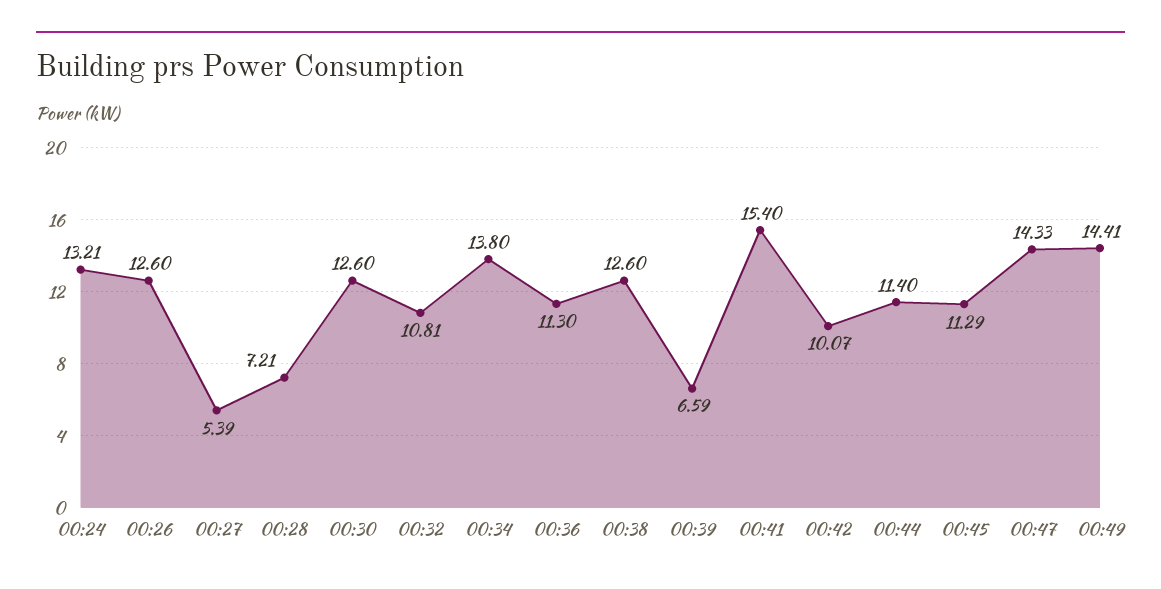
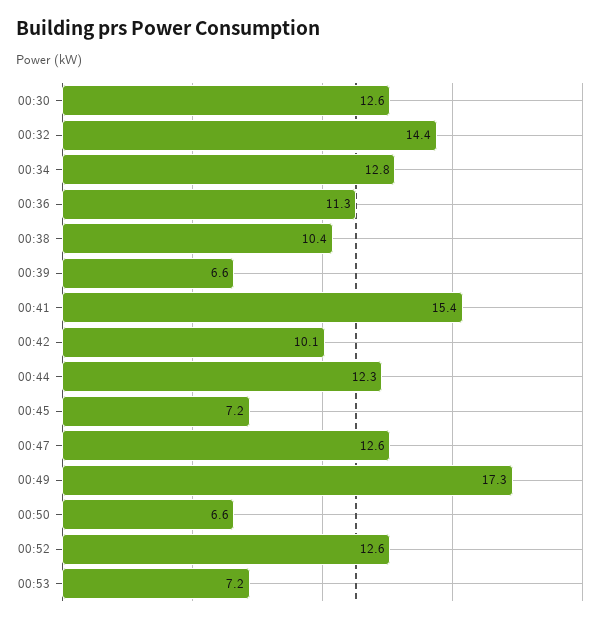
00:24: 13.21 -> none
00:26: 12.6 -> none
00:27: 5.39 -> none
00:28: 7.21 -> none
00:32: 10.81 -> 14.4
00:34: 13.8 -> 12.8
00:38: 12.6 -> 10.4
00:44: 11.4 -> 12.3
00:45: 11.29 -> 7.2
00:47: 14.33 -> 12.6
00:49: 14.41 -> 17.3
00:50: none -> 6.6
00:52: none -> 12.6
00:53: none -> 7.2

